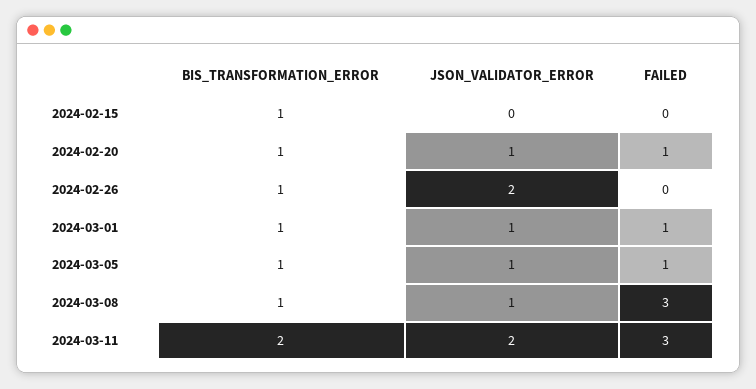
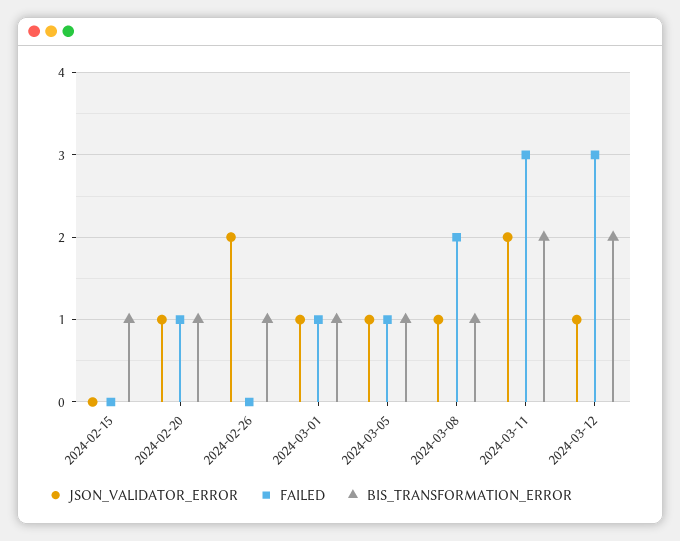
FAILED, 2024-03-08: 3 -> 2
JSON_VALIDATOR_ERROR, 2024-03-12: none -> 1
FAILED, 2024-03-12: none -> 3
BIS_TRANSFORMATION_ERROR, 2024-03-12: none -> 2

